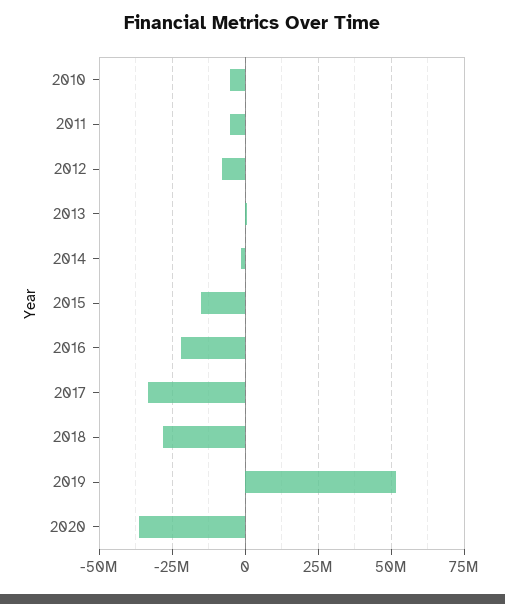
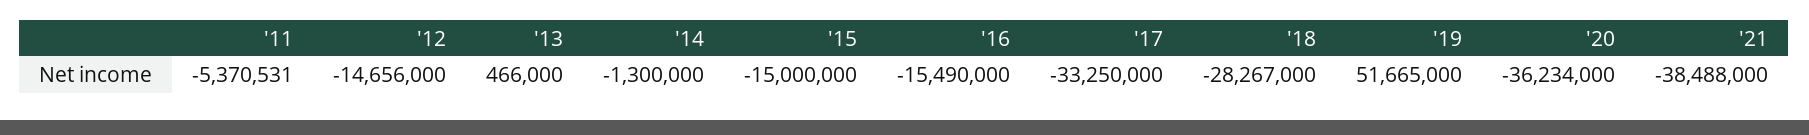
2010: -5000000 -> none
2012: -7500000 -> -14656000
2016: -22500000 -> -15490000
'21: none -> -38488000

